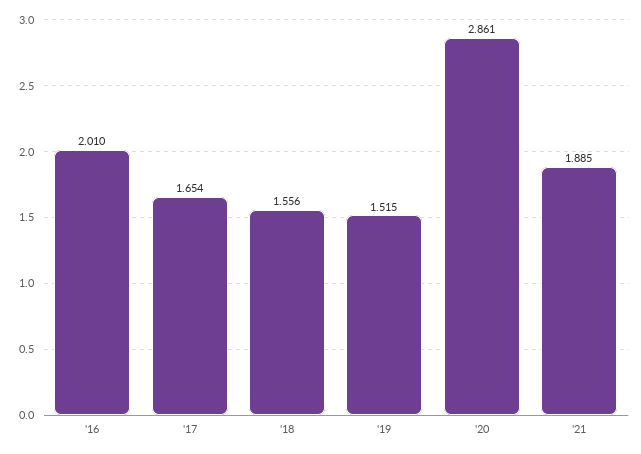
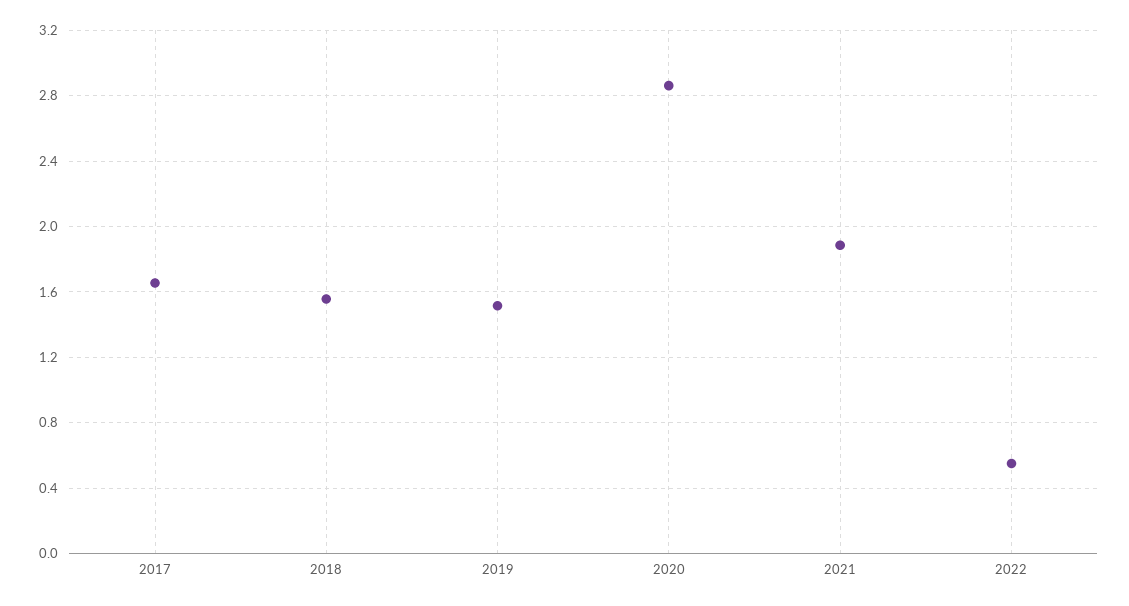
'16: 2.01 -> none
2022: none -> 0.55

